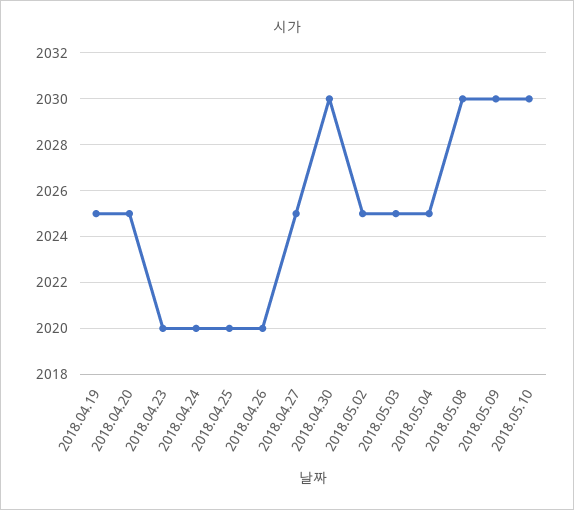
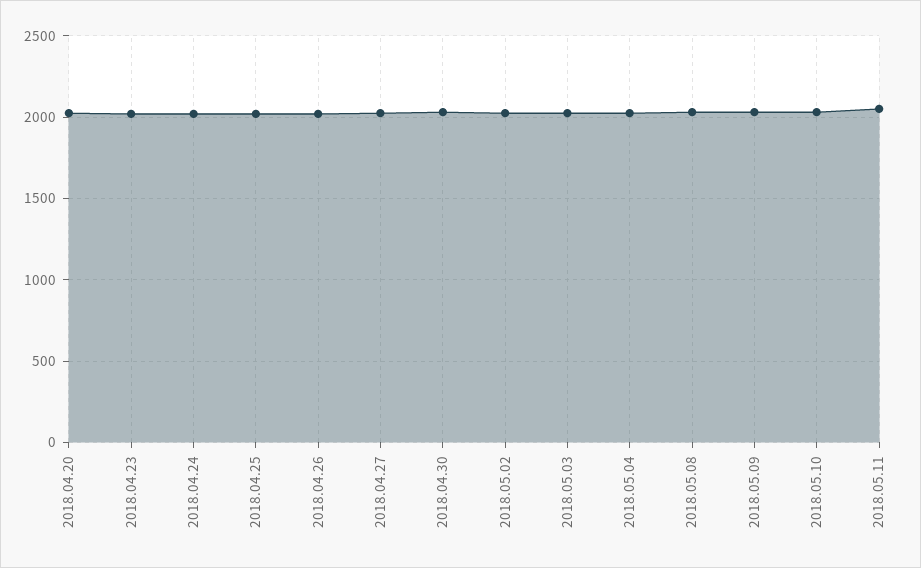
2018.04.19: 2025 -> none
2018.05.11: none -> 2050

